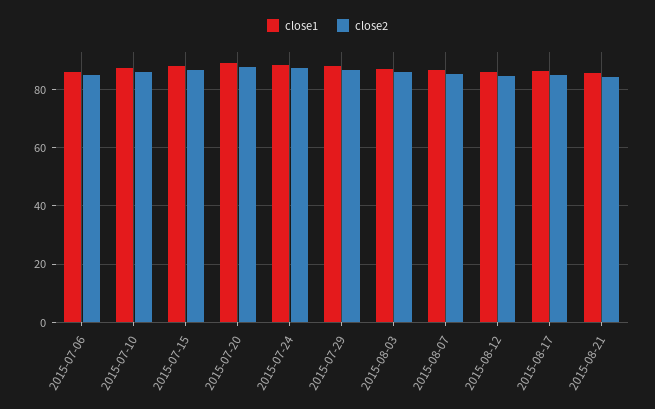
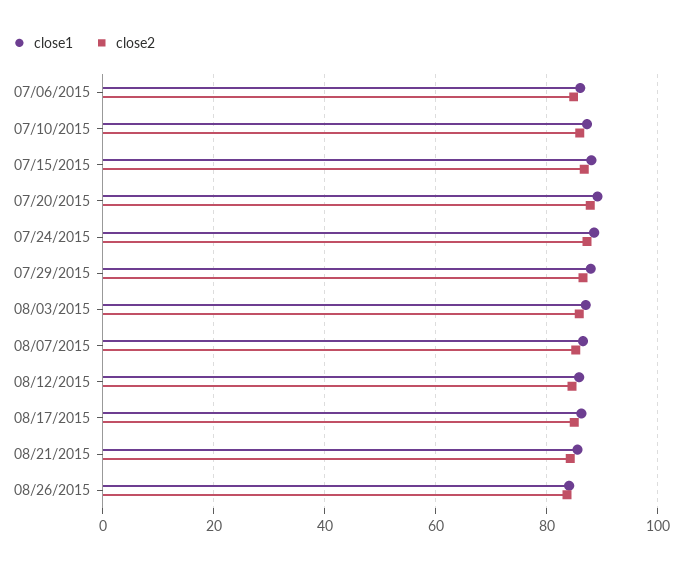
close1, 08/26/2015: none -> 84
close2, 08/26/2015: none -> 84

